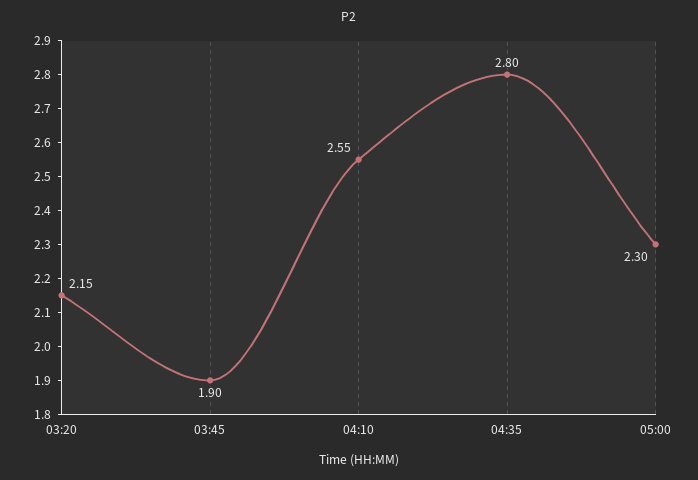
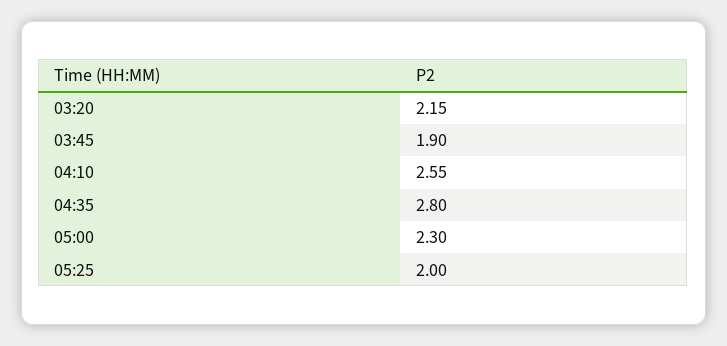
05:25: none -> 2

